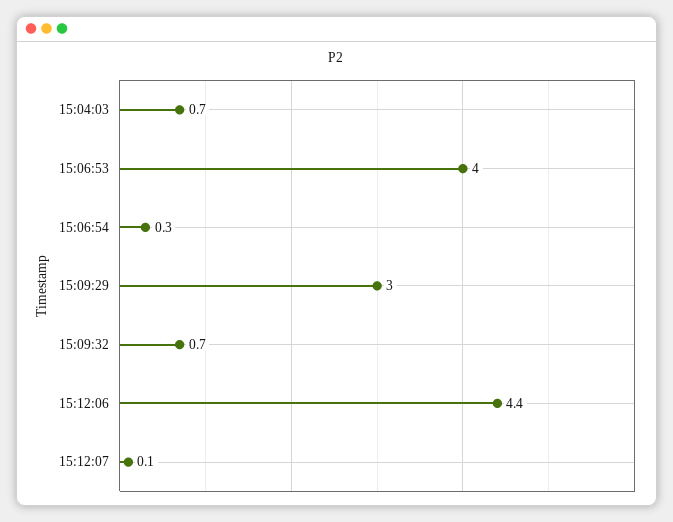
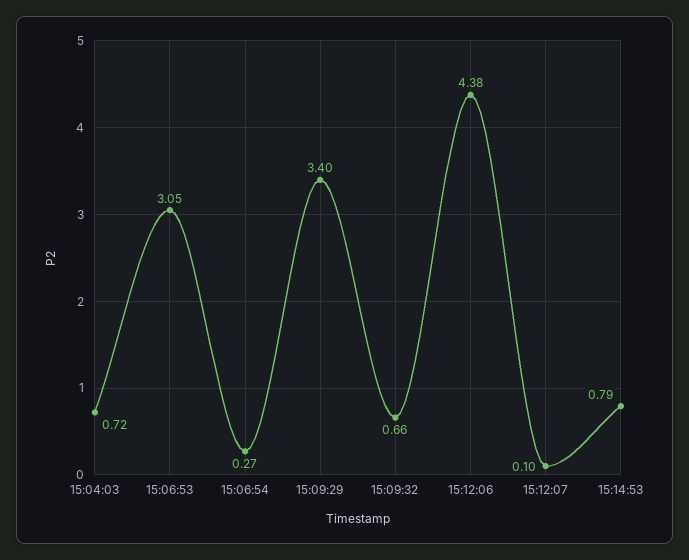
15:06:53: 4 -> 3.05
15:09:29: 3 -> 3.4
15:14:53: none -> 0.79

